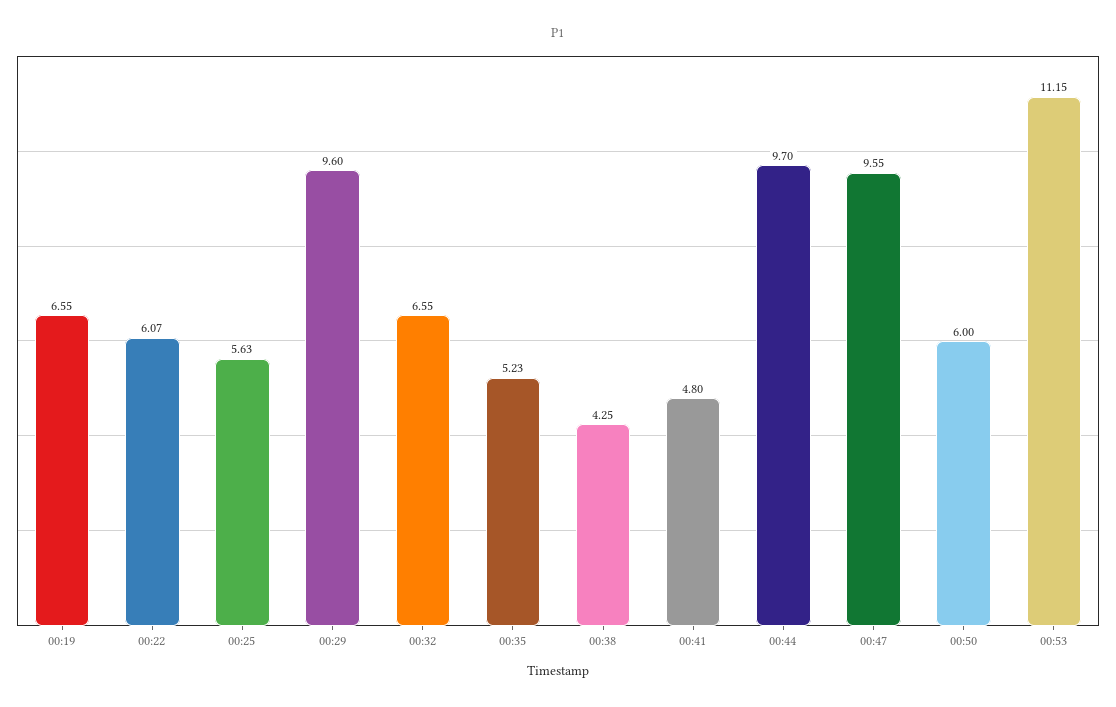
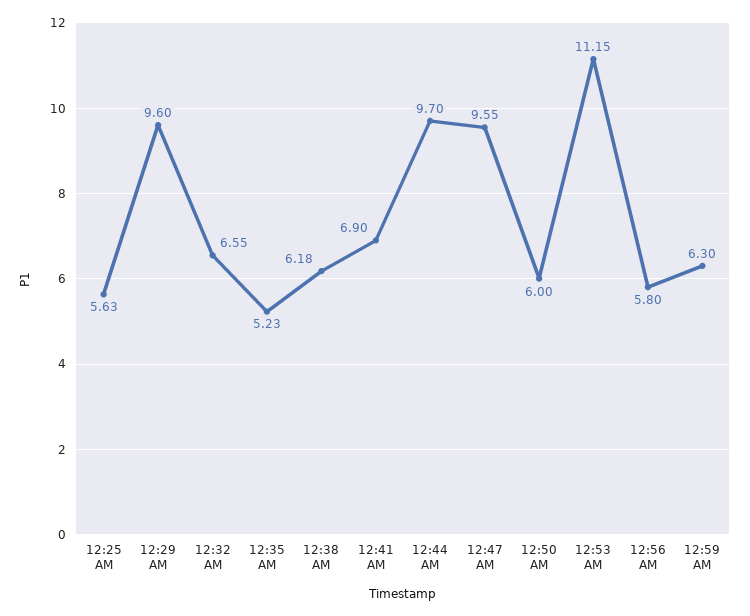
00:19: 6.55 -> none
00:22: 6.07 -> none
00:38: 4.25 -> 6.18
00:41: 4.8 -> 6.9
12:56 AM: none -> 5.8
12:59 AM: none -> 6.3

